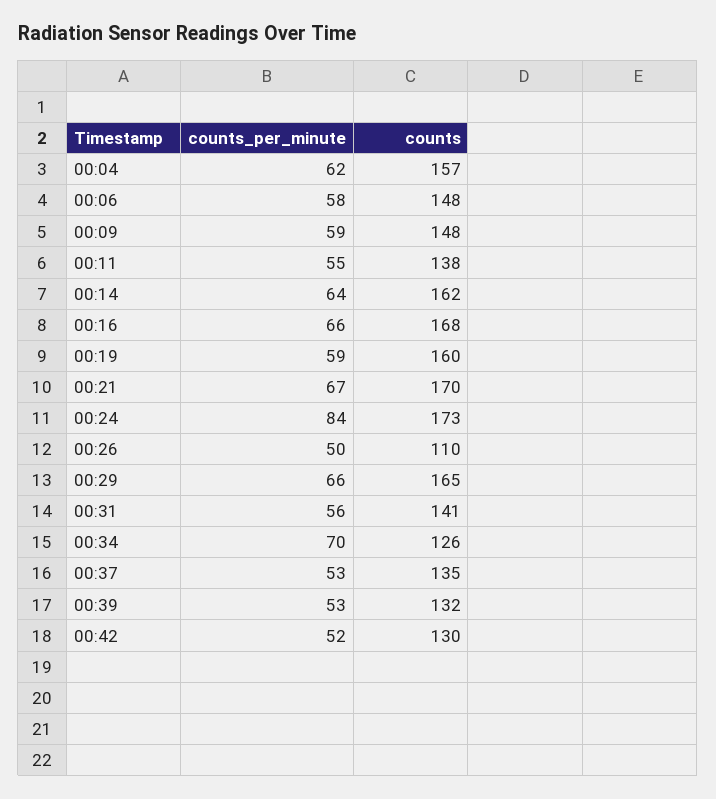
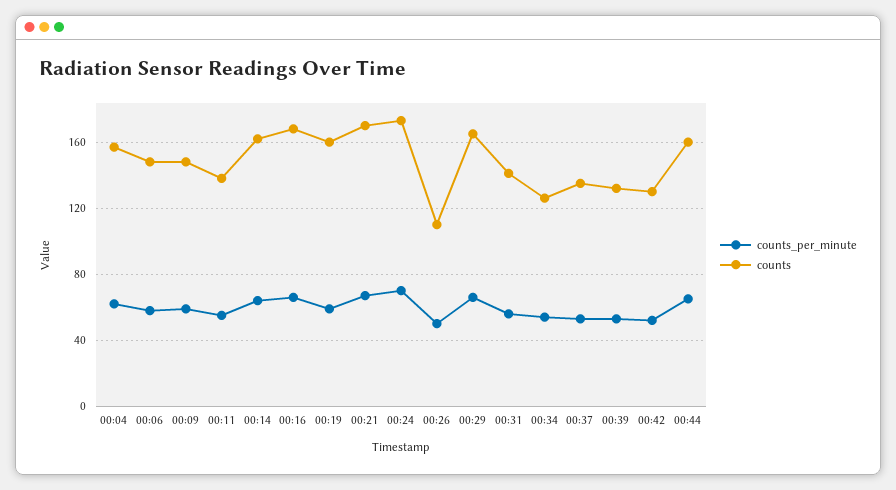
counts_per_minute, 00:24: 84 -> 70
counts_per_minute, 00:34: 70 -> 55
counts_per_minute, 00:44: none -> 65
counts, 00:44: none -> 160

